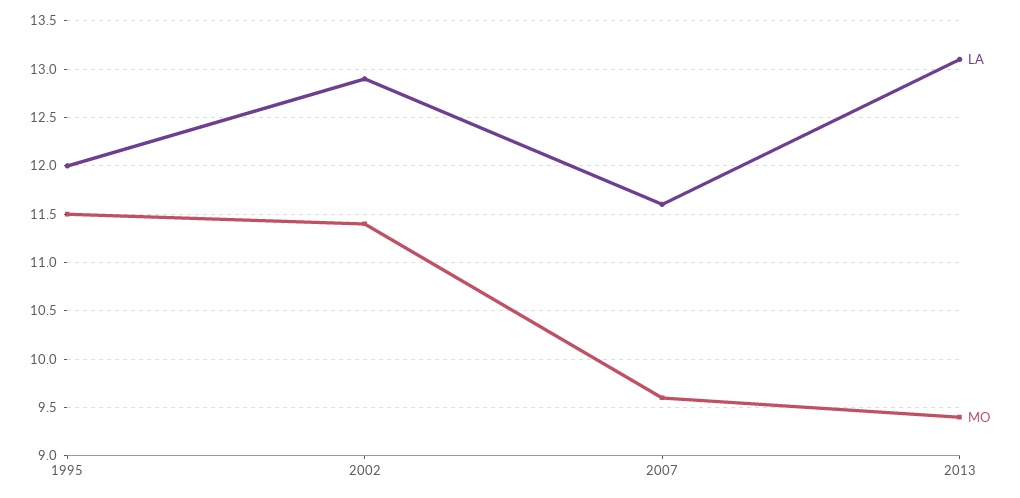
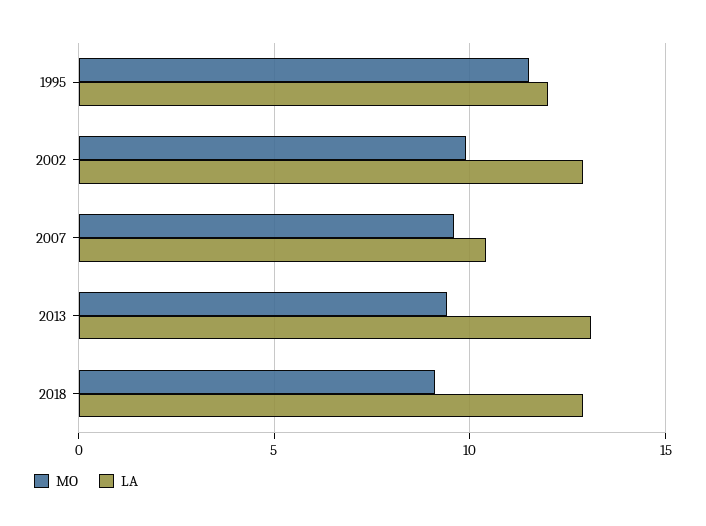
MO, 2002: 11.4 -> 10
LA, 2007: 11.6 -> 10.5
MO, 2018: none -> 9
LA, 2018: none -> 13

